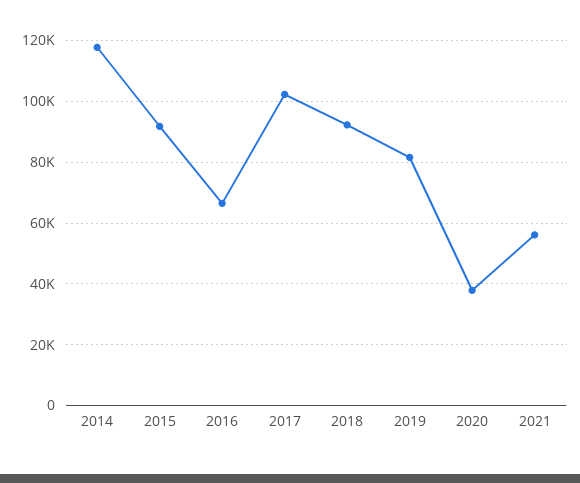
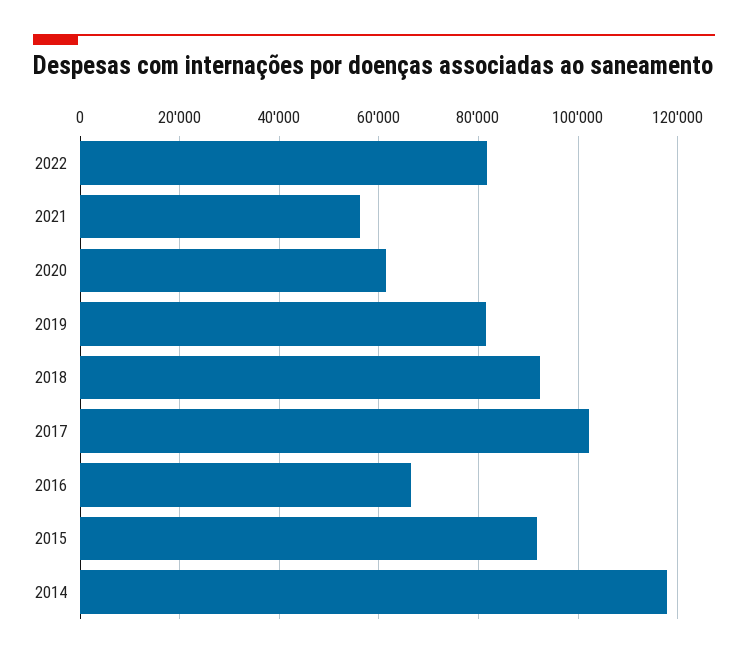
2020: 38000 -> 62000
2022: none -> 82000

